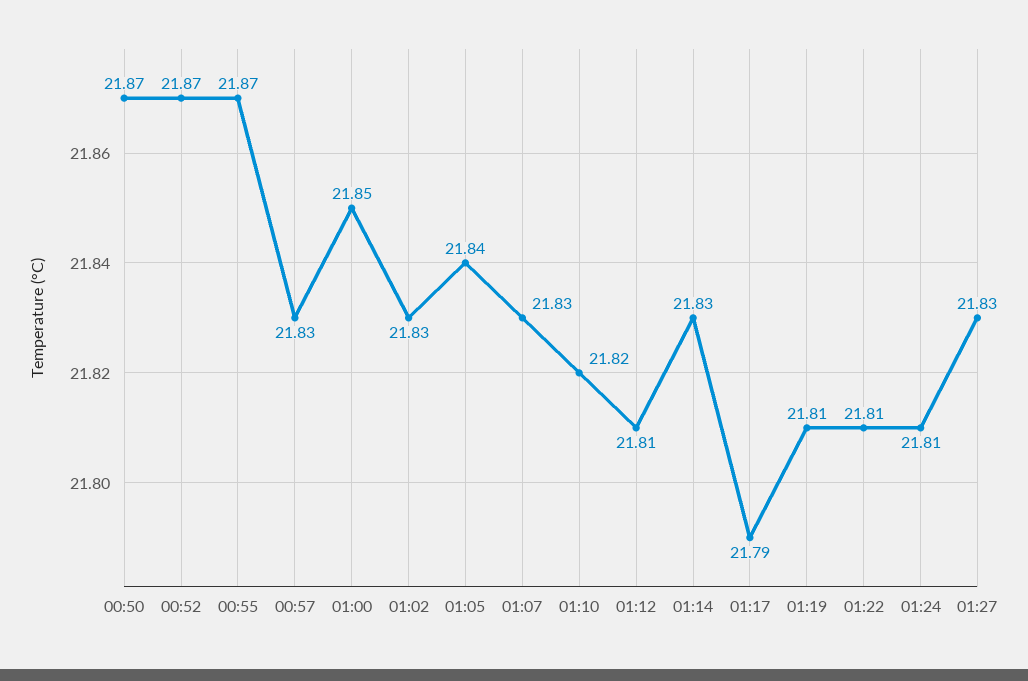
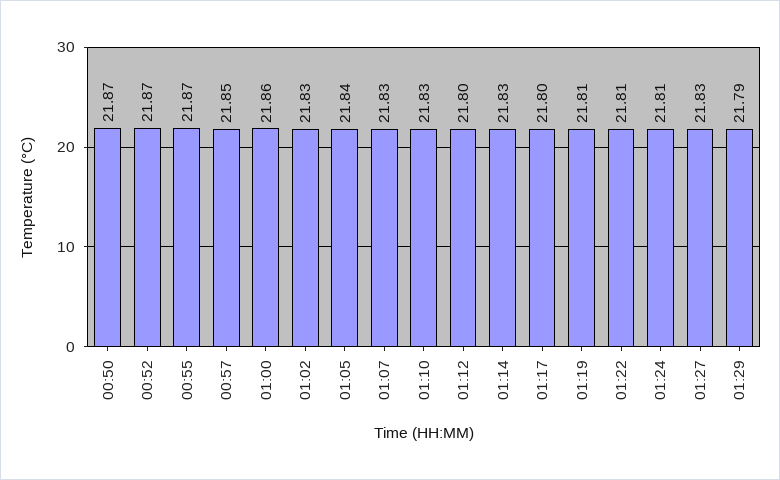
00:57: 21.83 -> 21.85
01:00: 21.85 -> 21.86
01:10: 21.82 -> 21.83
01:12: 21.81 -> 21.8
01:17: 21.79 -> 21.8
01:29: none -> 21.79

